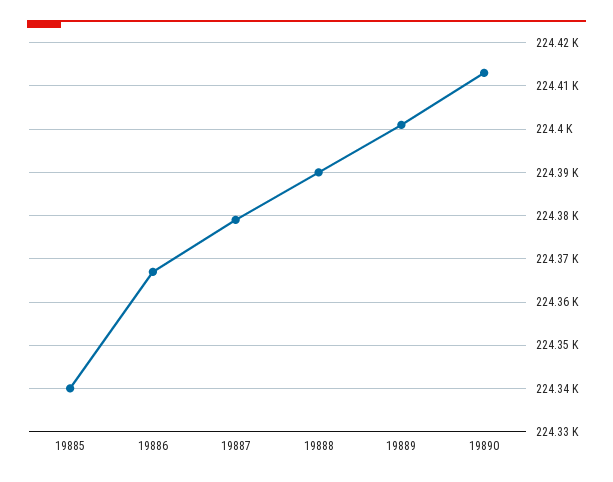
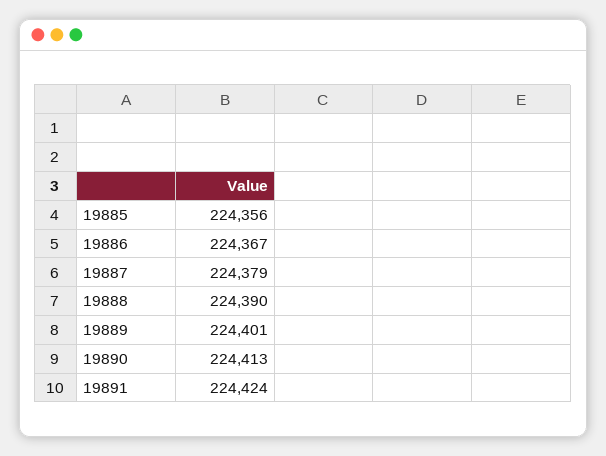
19885: 224340 -> 224356
19891: none -> 224424

